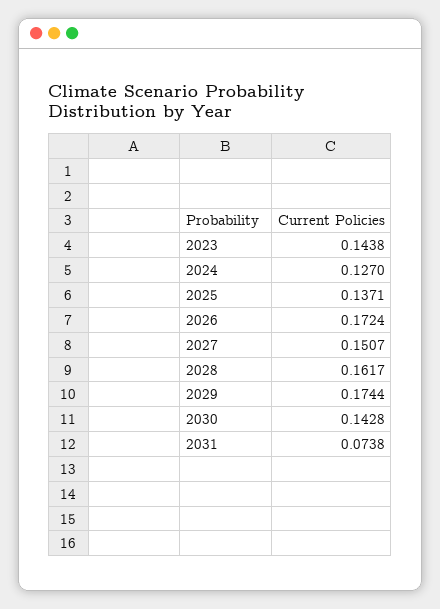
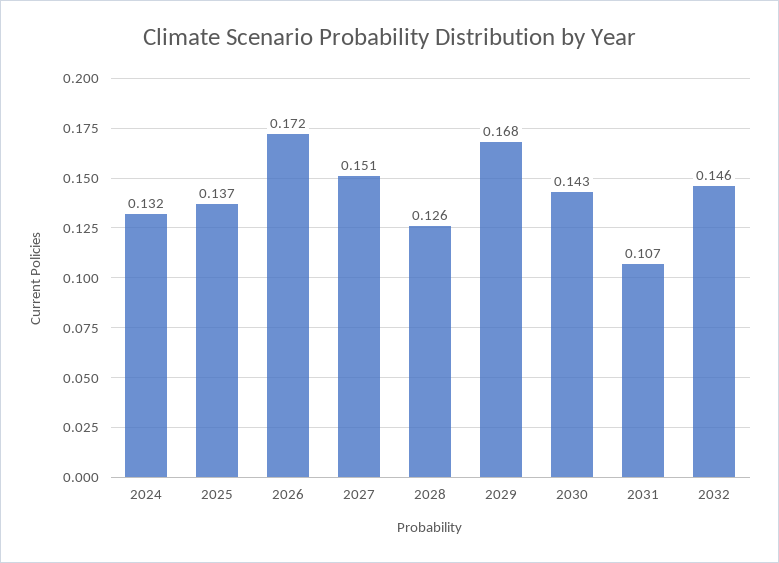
2023: 0.1438 -> none
2024: 0.127 -> 0.132
2028: 0.1617 -> 0.126
2029: 0.1744 -> 0.168
2031: 0.0738 -> 0.107
2032: none -> 0.146

